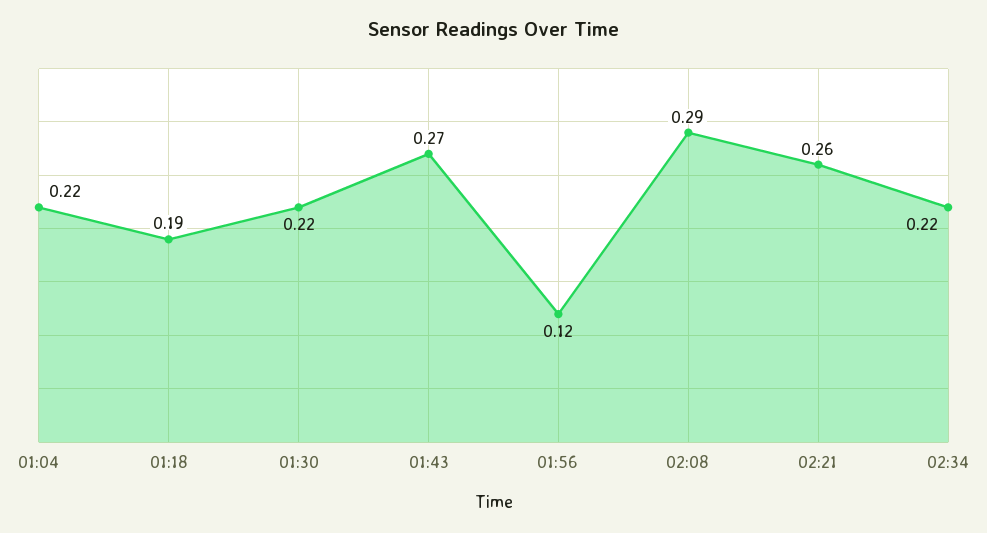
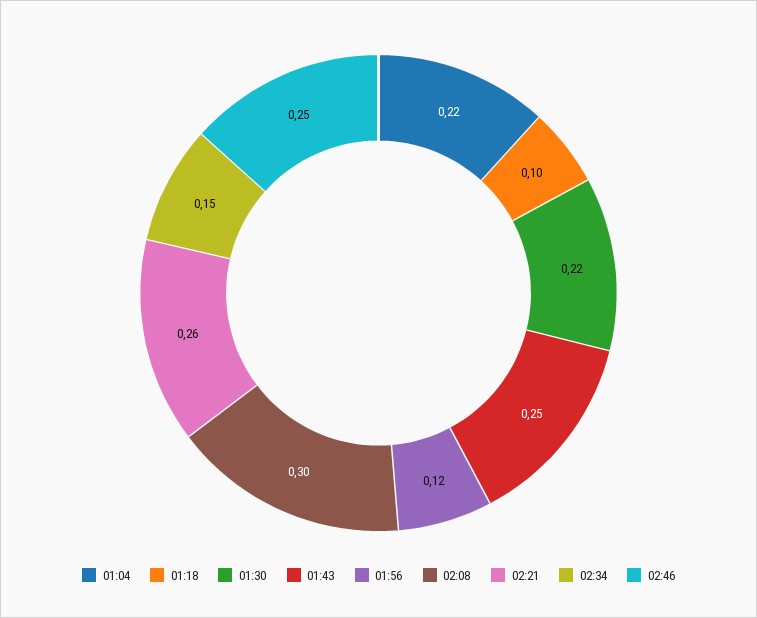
01:18: 0.19 -> 0.1
01:43: 0.27 -> 0.25
02:08: 0.29 -> 0.3
02:34: 0.22 -> 0.15
02:46: none -> 0.25

